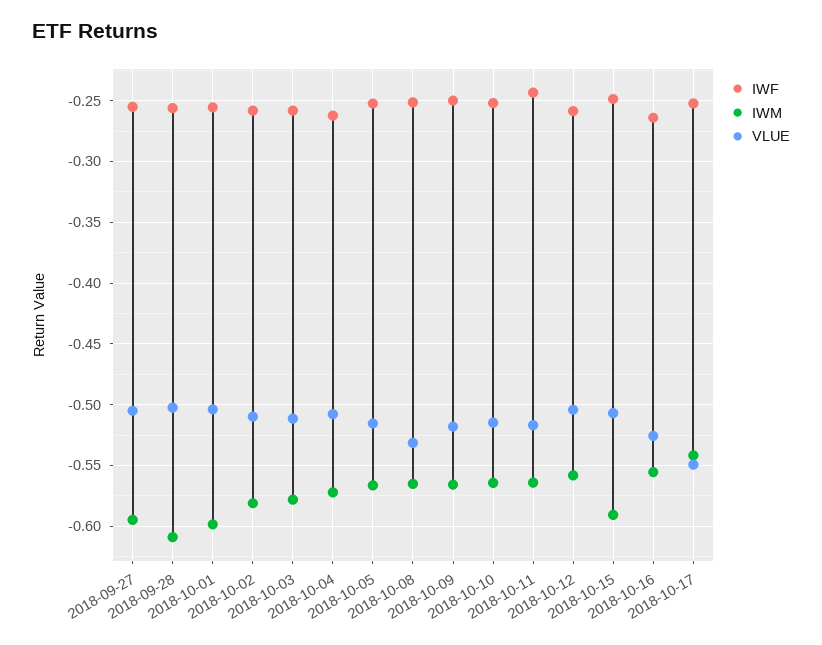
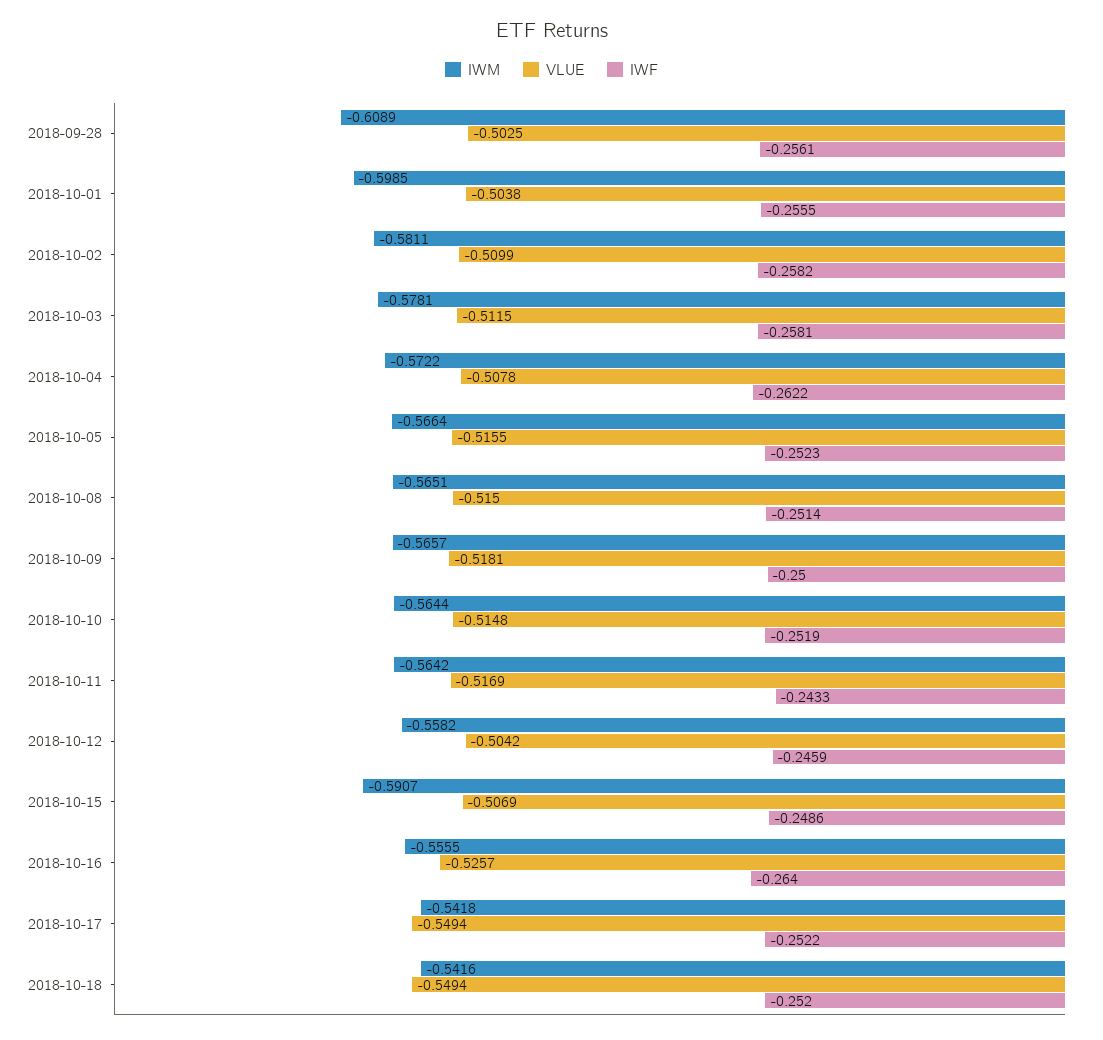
IWF, 2018-09-27: -0.255 -> none
IWM, 2018-09-27: -0.595 -> none
VLUE, 2018-09-27: -0.505 -> none
VLUE, 2018-10-08: -0.53 -> -0.515
IWF, 2018-10-12: -0.26 -> -0.2459
IWM, 2018-10-18: none -> -0.5416
VLUE, 2018-10-18: none -> -0.5494
IWF, 2018-10-18: none -> -0.252

